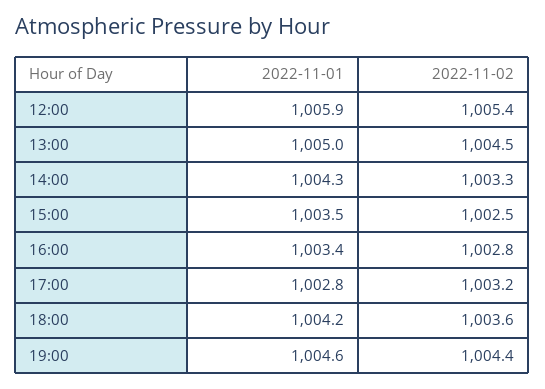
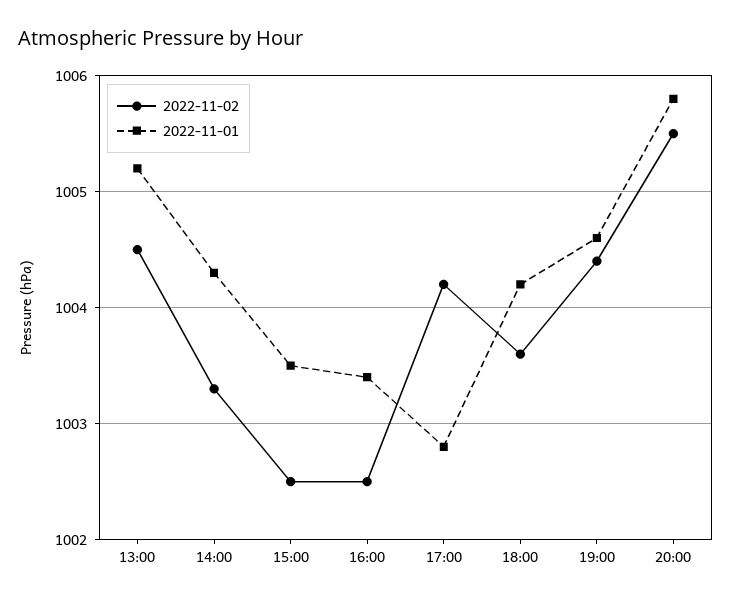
2022-11-01, 12:00: 1005.9 -> none
2022-11-02, 12:00: 1005.4 -> none
2022-11-01, 13:00: 1005 -> 1005.2
2022-11-02, 16:00: 1002.8 -> 1002.5
2022-11-02, 17:00: 1003.2 -> 1004.2
2022-11-02, 20:00: none -> 1005.5
2022-11-01, 20:00: none -> 1005.8

